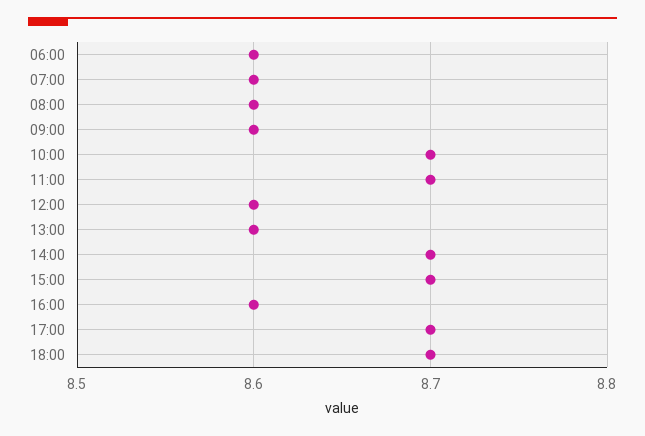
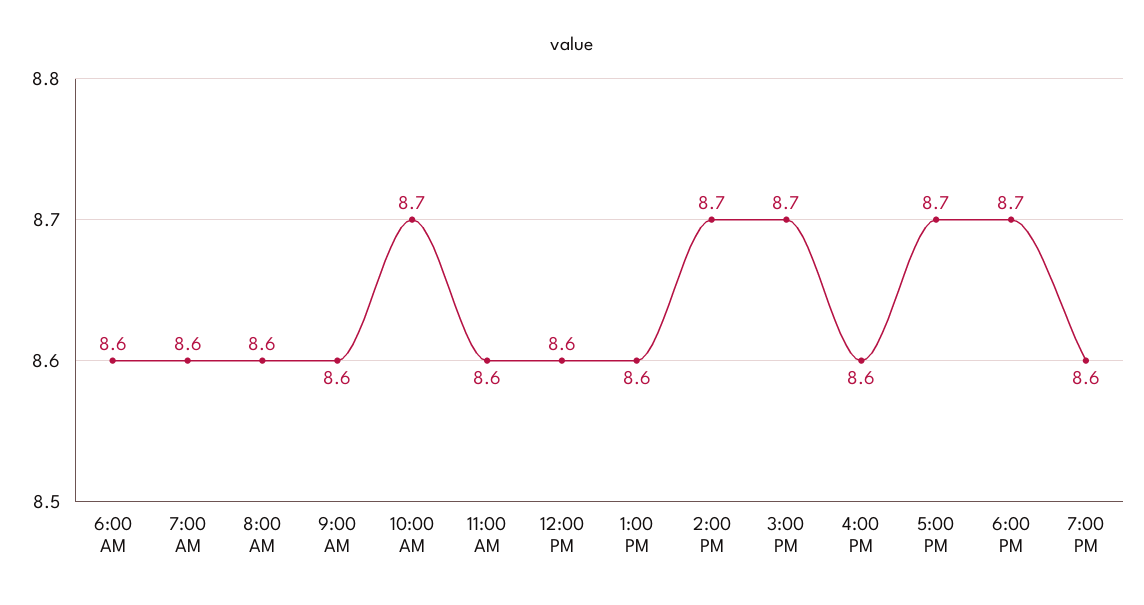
11:00: 8.7 -> 8.6
7:00 PM: none -> 8.6

